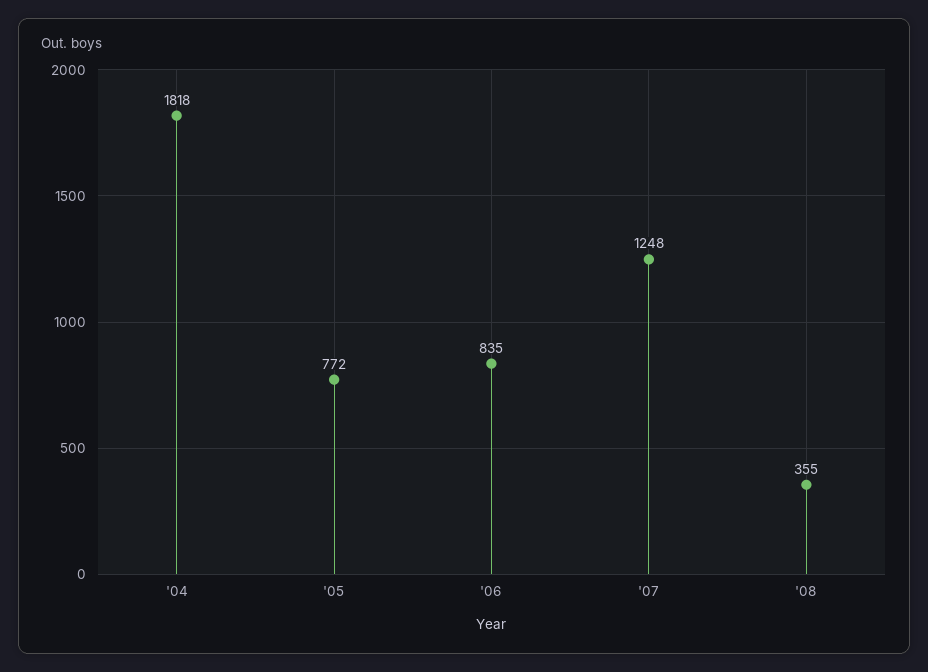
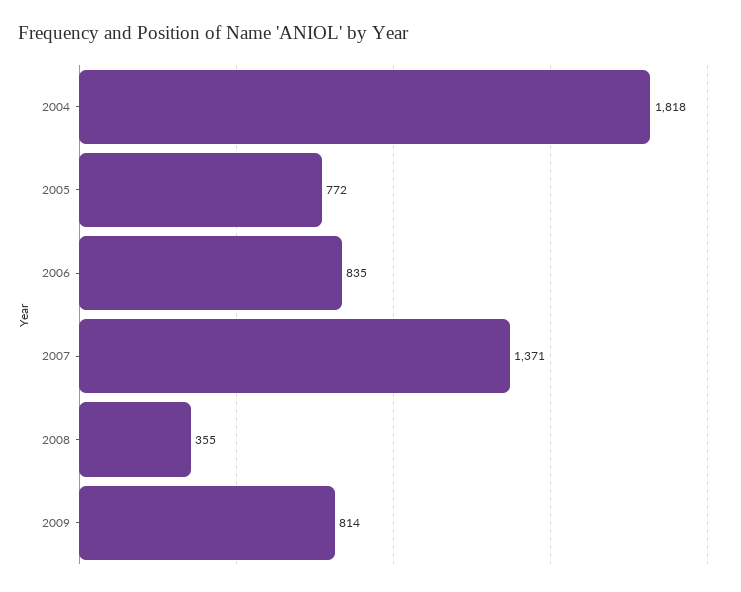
'07: 1248 -> 1371
2009: none -> 814

